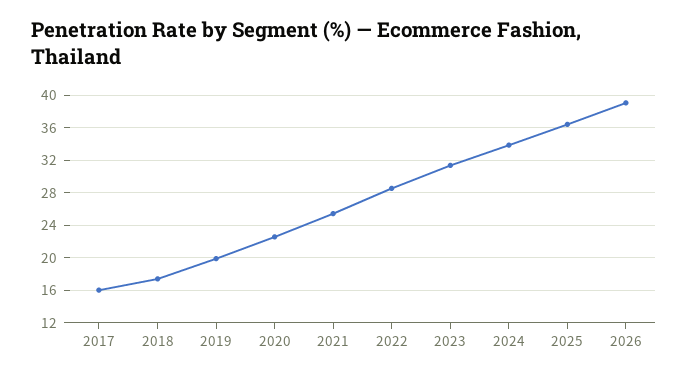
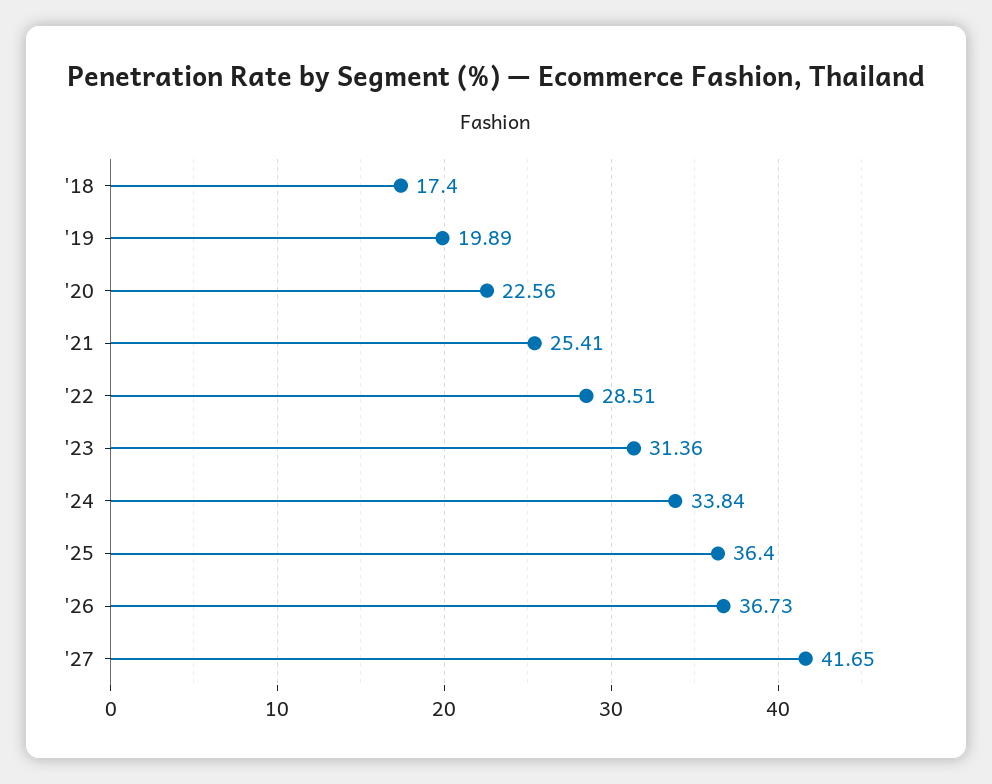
2017: 16 -> none
2026: 39 -> 36.73
'27: none -> 41.65

